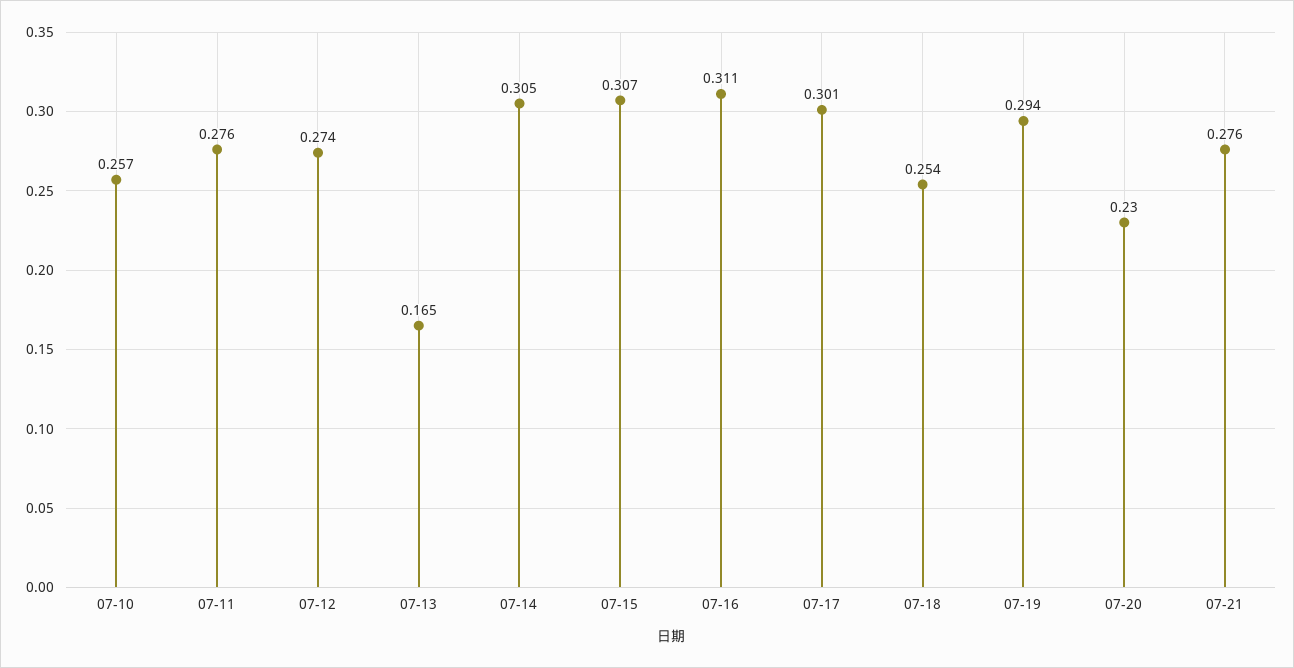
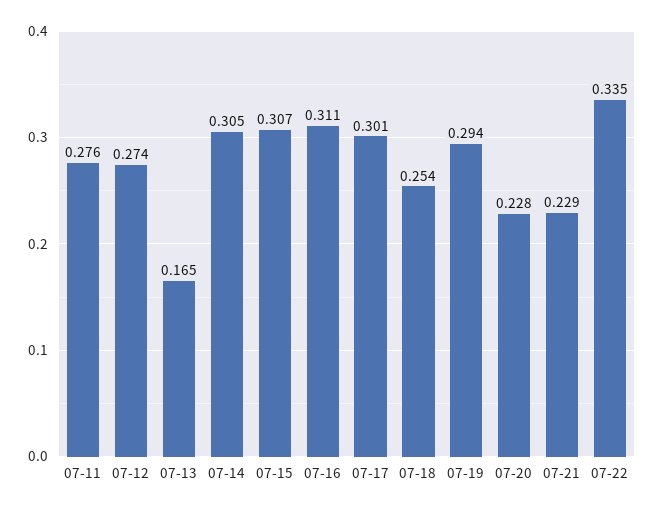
07-10: 0.257 -> none
07-20: 0.23 -> 0.228
07-21: 0.276 -> 0.229
07-22: none -> 0.335

